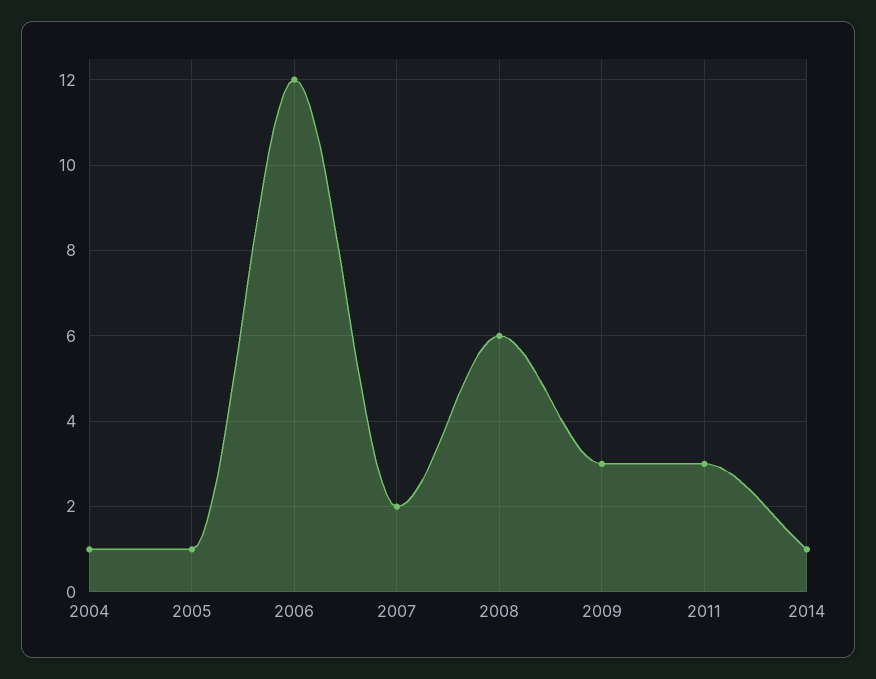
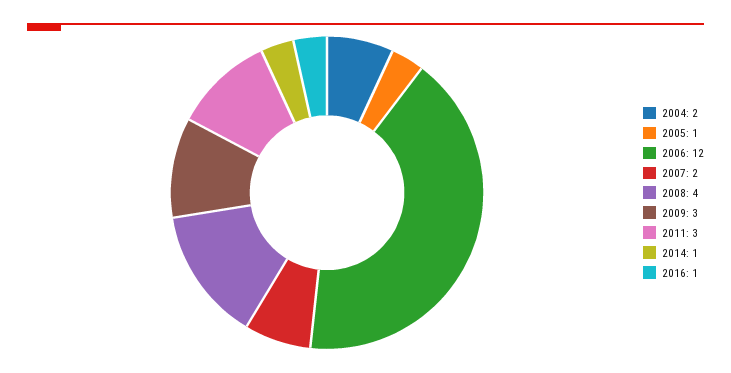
2004: 1 -> 2
2008: 6 -> 4
2016: none -> 1

